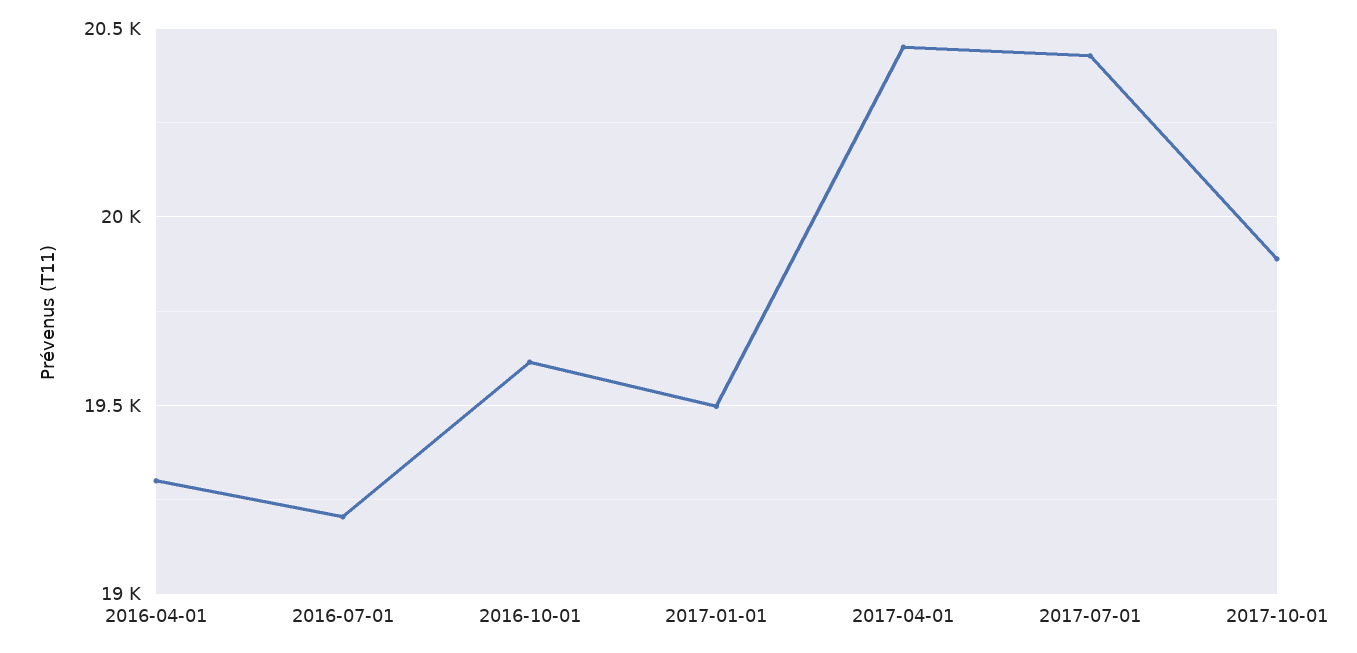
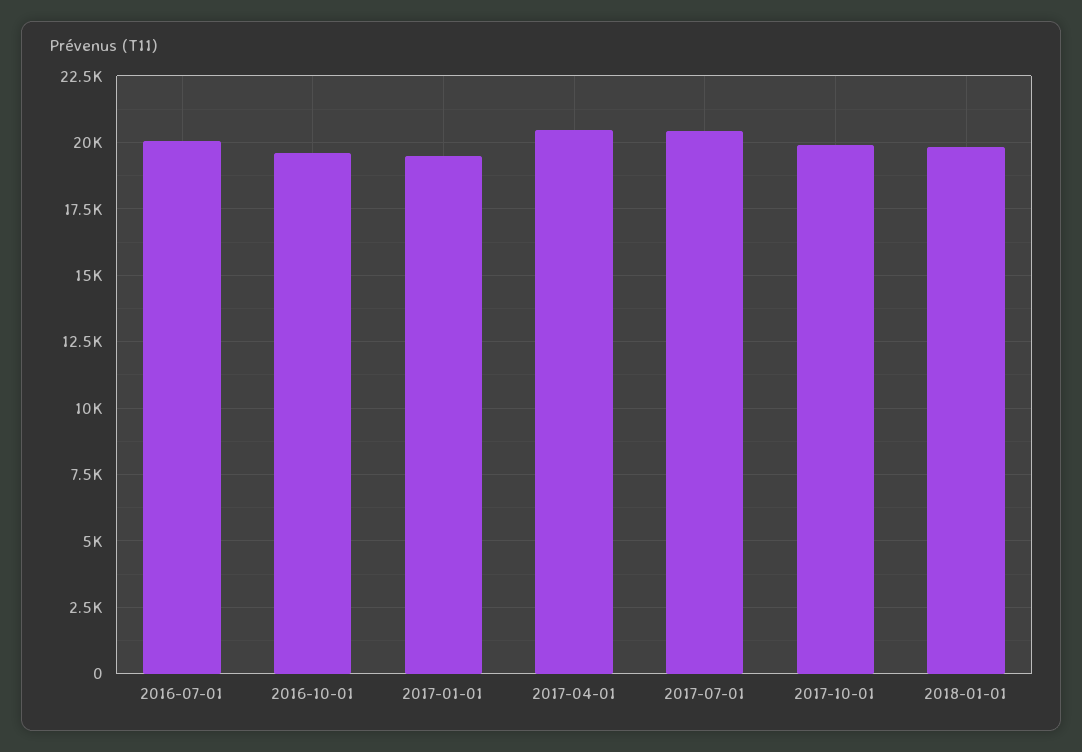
2016-04-01: 19300 -> none
2016-07-01: 19200 -> 20000
2018-01-01: none -> 19750

